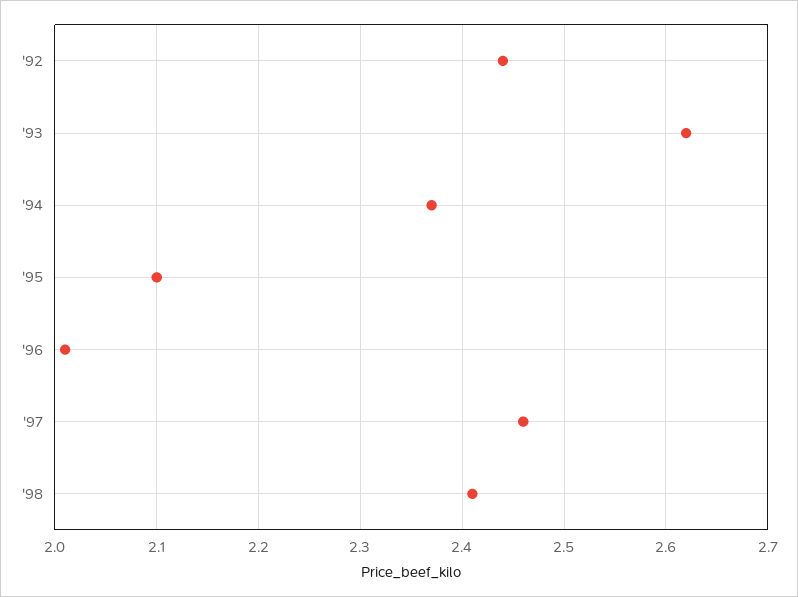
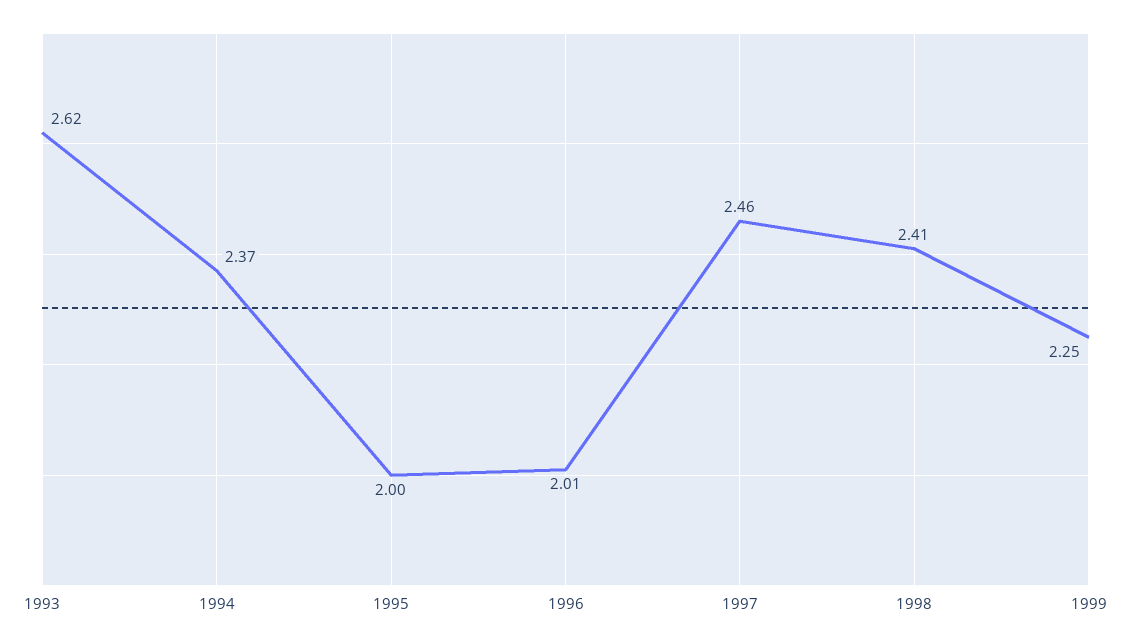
'92: 2.44 -> none
'95: 2.1 -> 2
1999: none -> 2.25

